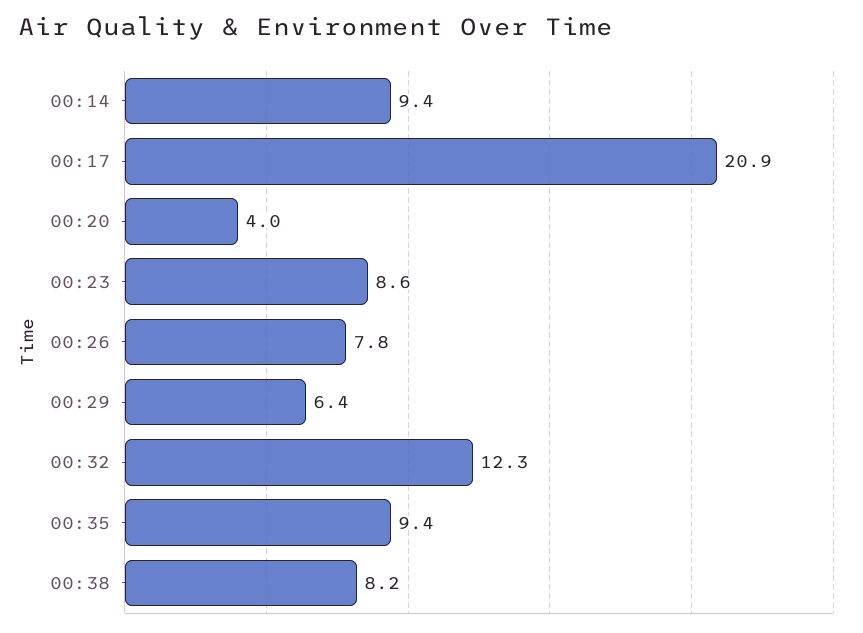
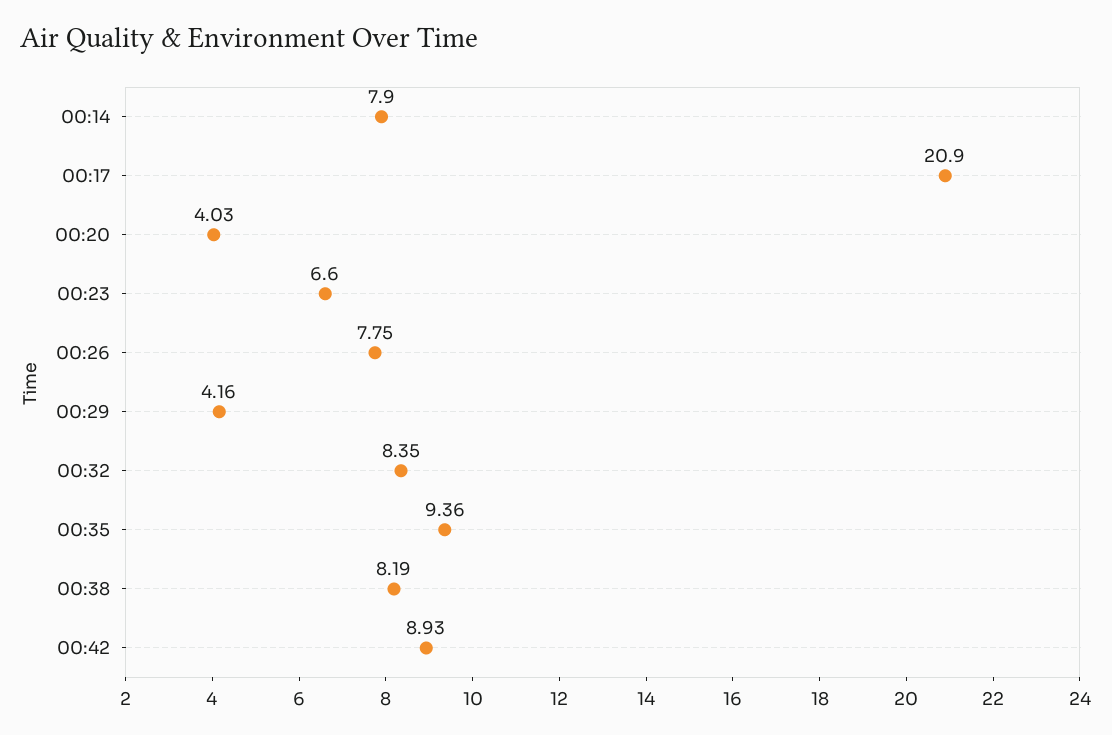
00:14: 9.4 -> 7.9
00:23: 8.6 -> 6.6
00:29: 6.4 -> 4.16
00:32: 12.3 -> 8.35
00:42: none -> 8.93

